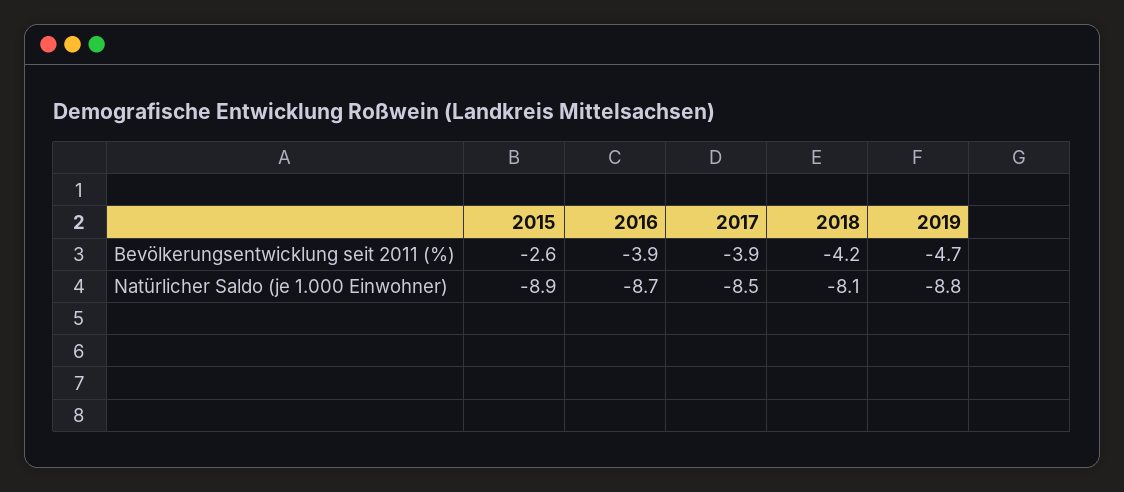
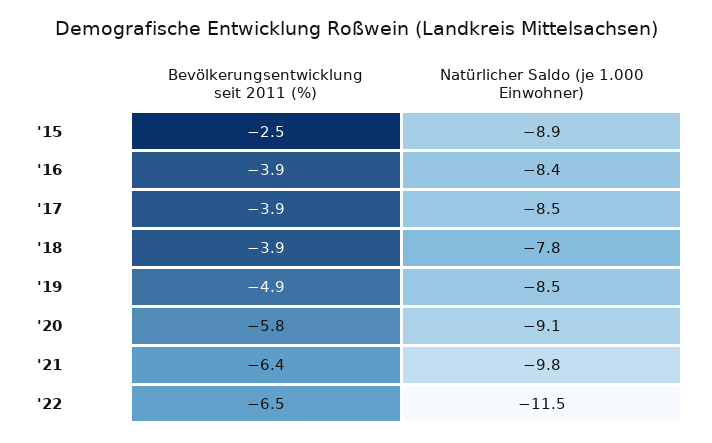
2015, Bevölkerungsentwicklung seit 2011 (%): -2.6 -> -2.5
2018, Bevölkerungsentwicklung seit 2011 (%): -4.2 -> -3.9
2019, Bevölkerungsentwicklung seit 2011 (%): -4.7 -> -4.9
2016, Natürlicher Saldo (je 1.000 Einwohner): -8.7 -> -8.4
2018, Natürlicher Saldo (je 1.000 Einwohner): -8.1 -> -7.8
2019, Natürlicher Saldo (je 1.000 Einwohner): -8.8 -> -8.5
'20, Bevölkerungsentwicklung seit 2011 (%): none -> -5.8
'20, Natürlicher Saldo (je 1.000 Einwohner): none -> -9.1
'21, Bevölkerungsentwicklung seit 2011 (%): none -> -6.4
'21, Natürlicher Saldo (je 1.000 Einwohner): none -> -9.8
'22, Bevölkerungsentwicklung seit 2011 (%): none -> -6.5
'22, Natürlicher Saldo (je 1.000 Einwohner): none -> -11.5

